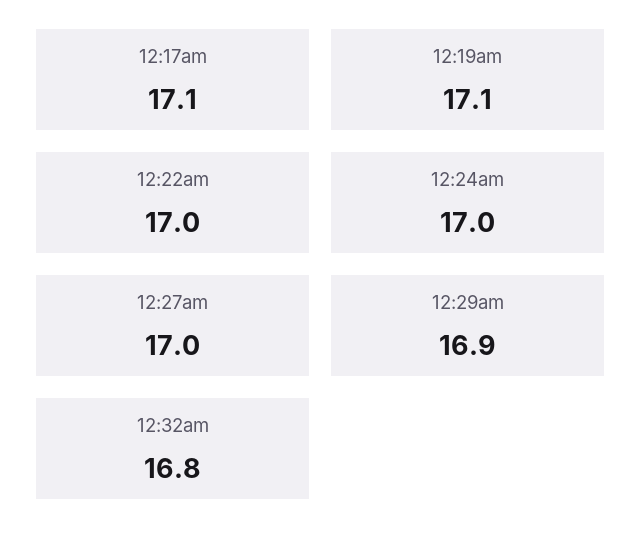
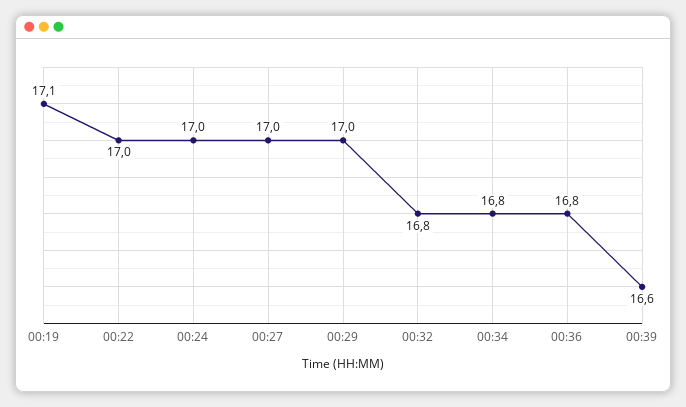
12:17am: 17.1 -> none
12:29am: 16.9 -> 17
00:34: none -> 16.8
00:36: none -> 16.8
00:39: none -> 16.6

